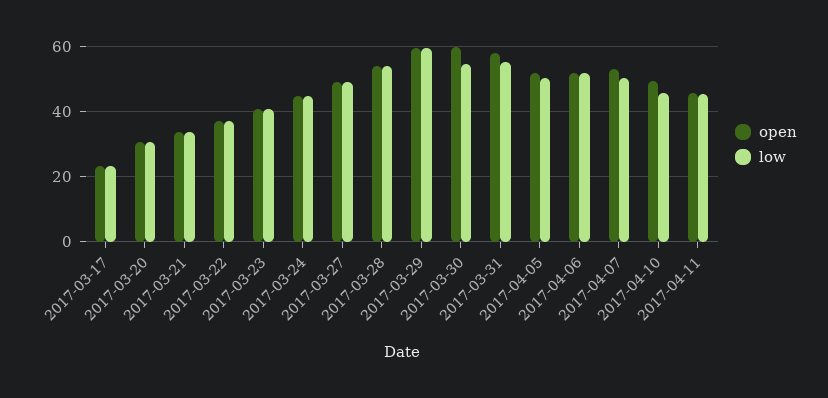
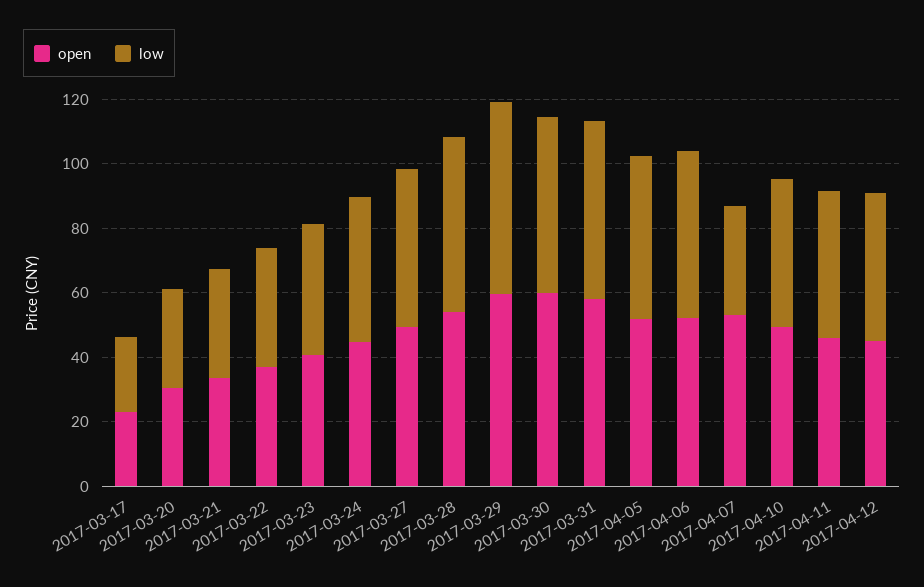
low, 2017-04-07: 50 -> 35
open, 2017-04-12: none -> 45
low, 2017-04-12: none -> 45

